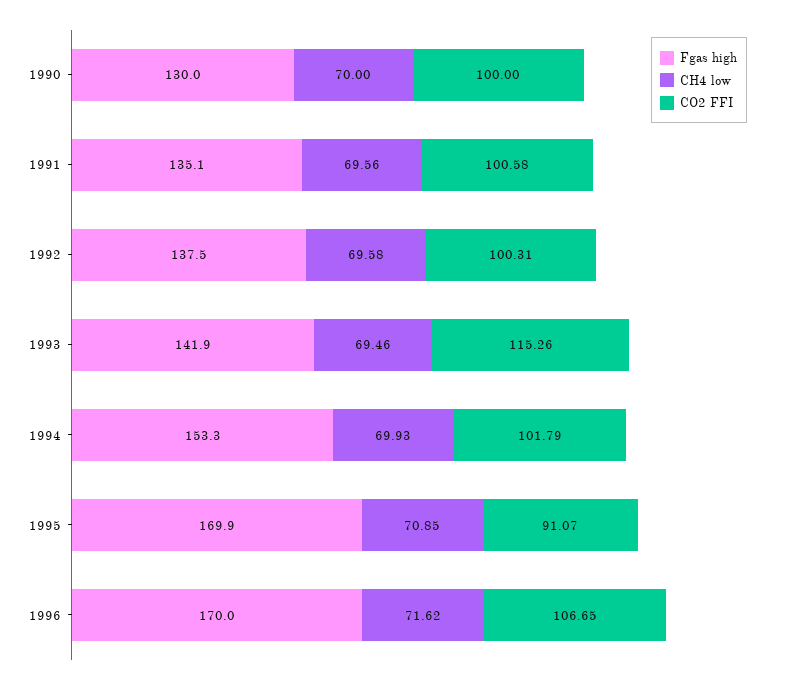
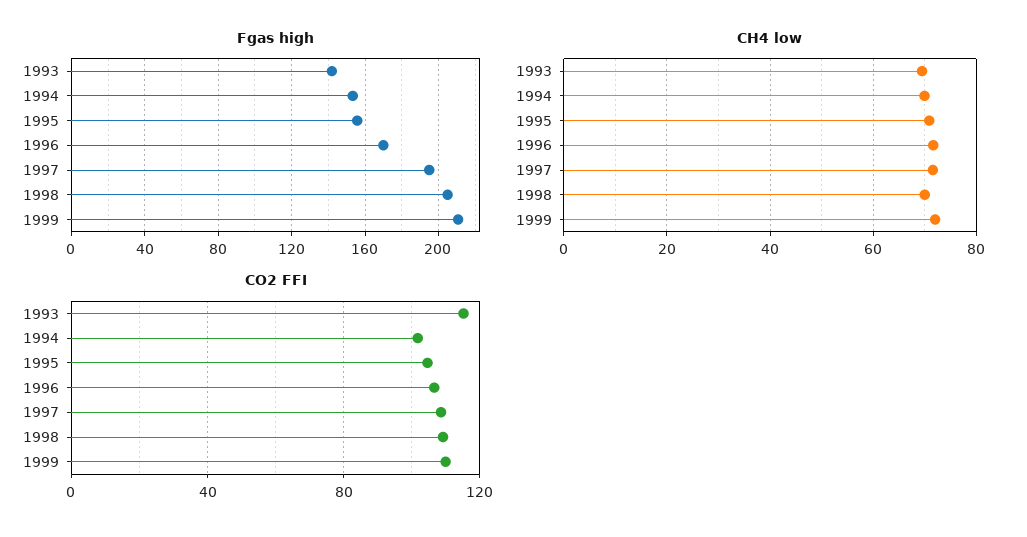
Fgas high, 1990: 130 -> none
CH4 low, 1990: 70 -> none
CO2 FFI, 1990: 100 -> none
Fgas high, 1991: 135.1 -> none
CH4 low, 1991: 69.56 -> none
CO2 FFI, 1991: 100.58 -> none
Fgas high, 1992: 137.5 -> none
CH4 low, 1992: 69.58 -> none
CO2 FFI, 1992: 100.31 -> none
Fgas high, 1995: 169.9 -> 155
CO2 FFI, 1995: 91.07 -> 105
Fgas high, 1997: none -> 195
Fgas high, 1998: none -> 205
Fgas high, 1999: none -> 210
CH4 low, 1997: none -> 72
CH4 low, 1998: none -> 70
CH4 low, 1999: none -> 72
CO2 FFI, 1997: none -> 110
CO2 FFI, 1998: none -> 110
CO2 FFI, 1999: none -> 110

